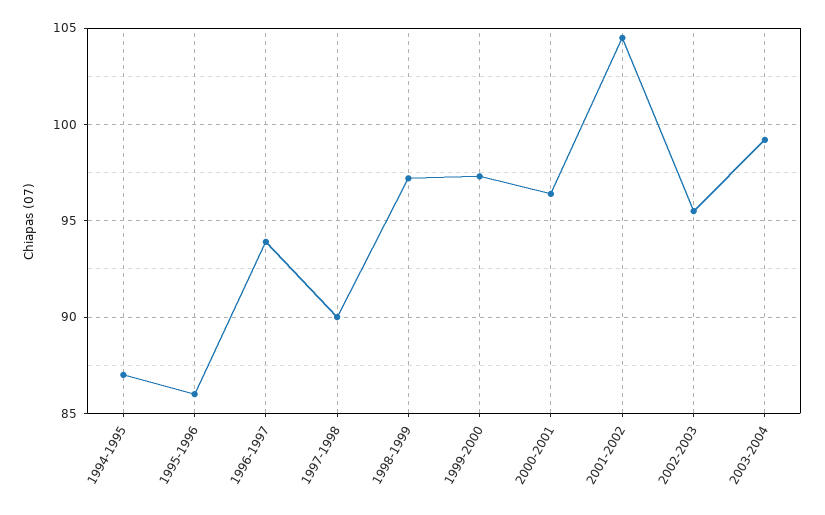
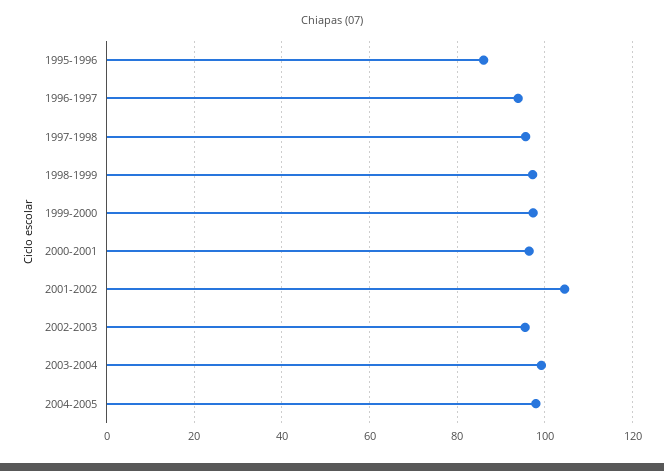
1994-1995: 87 -> none
1997-1998: 90 -> 96
2004-2005: none -> 98

